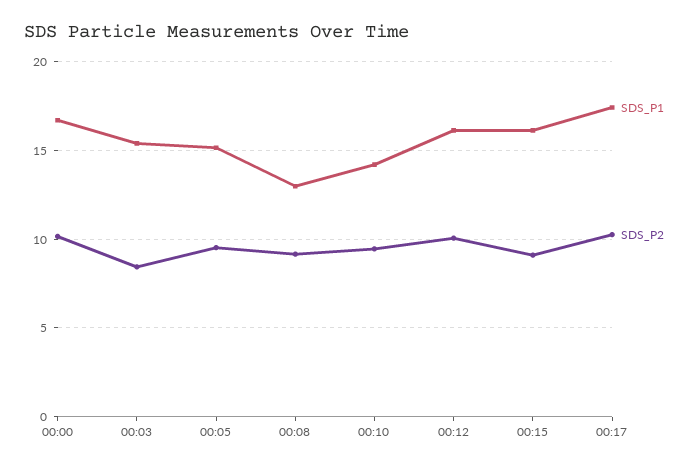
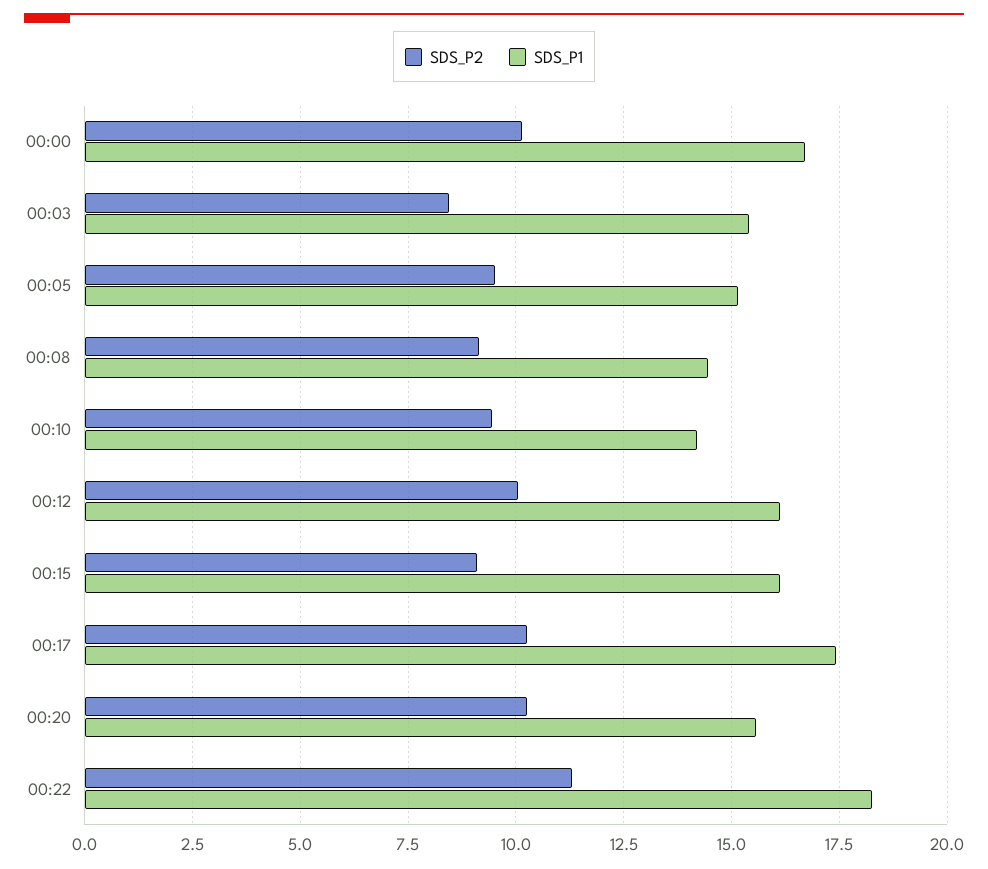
SDS_P1, 00:08: 13 -> 14.5
SDS_P2, 00:20: none -> 10.25
SDS_P1, 00:20: none -> 15.5
SDS_P2, 00:22: none -> 11.25
SDS_P1, 00:22: none -> 18.25

